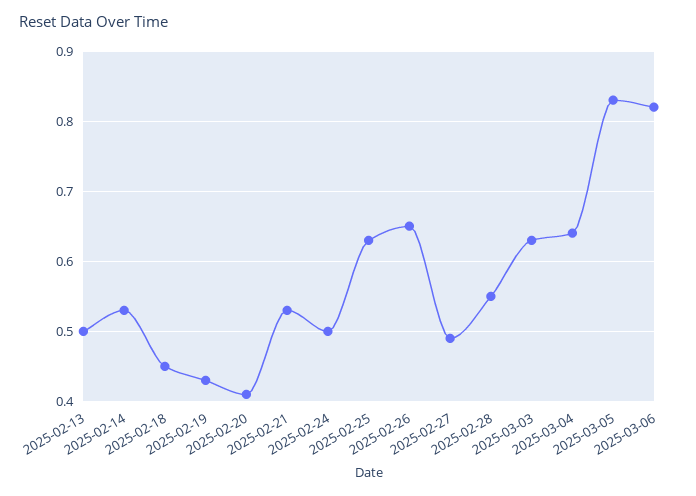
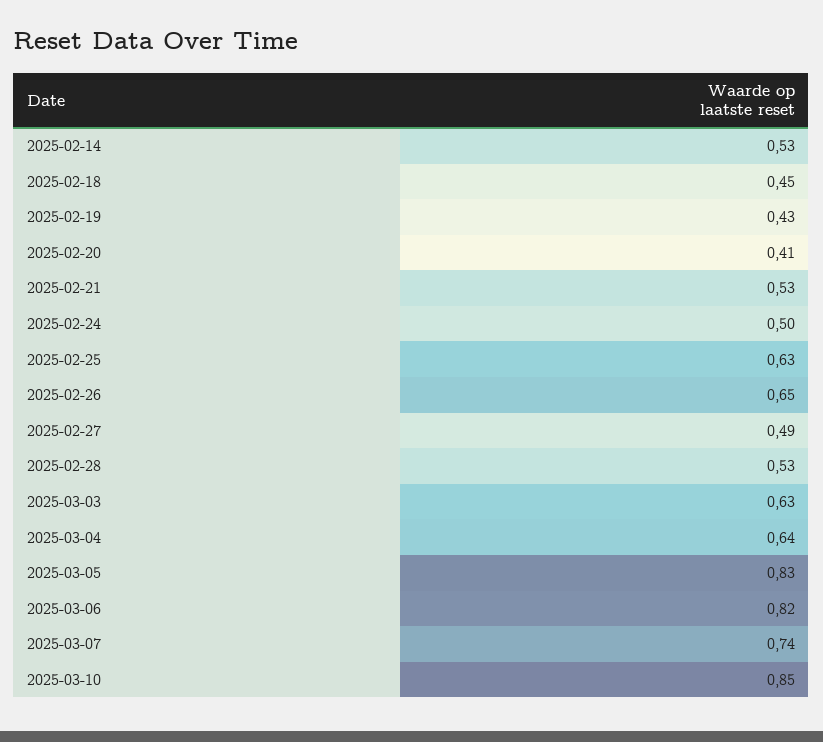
2025-02-13: 0.5 -> none
2025-02-28: 0.55 -> 0.53
2025-03-07: none -> 0.74
2025-03-10: none -> 0.85

